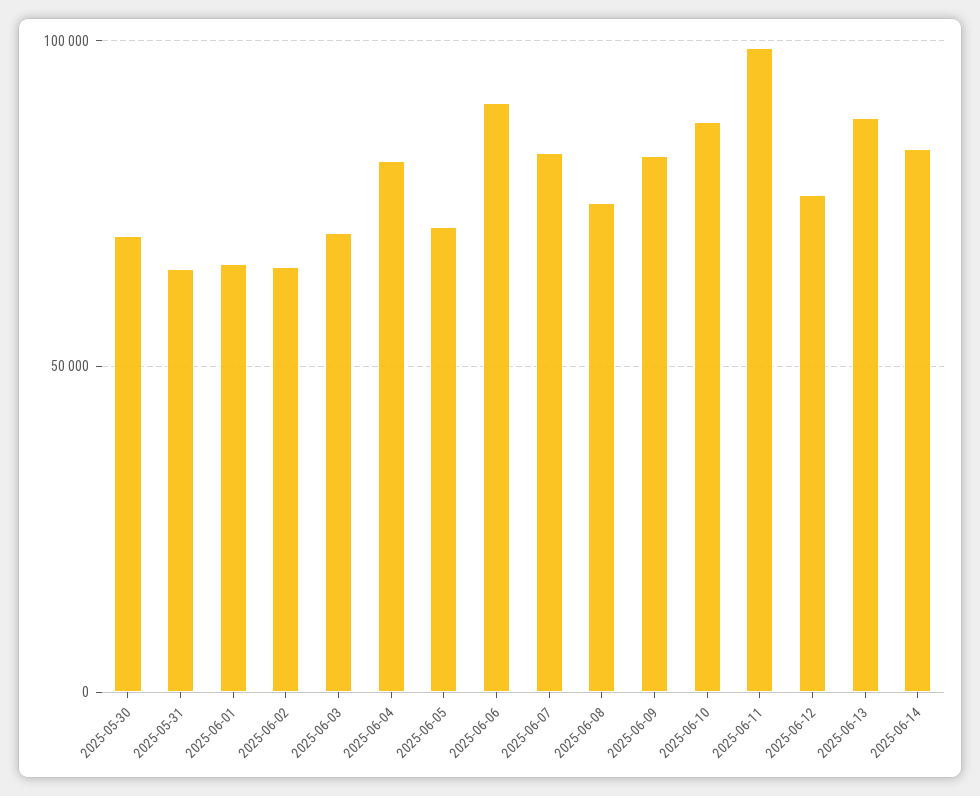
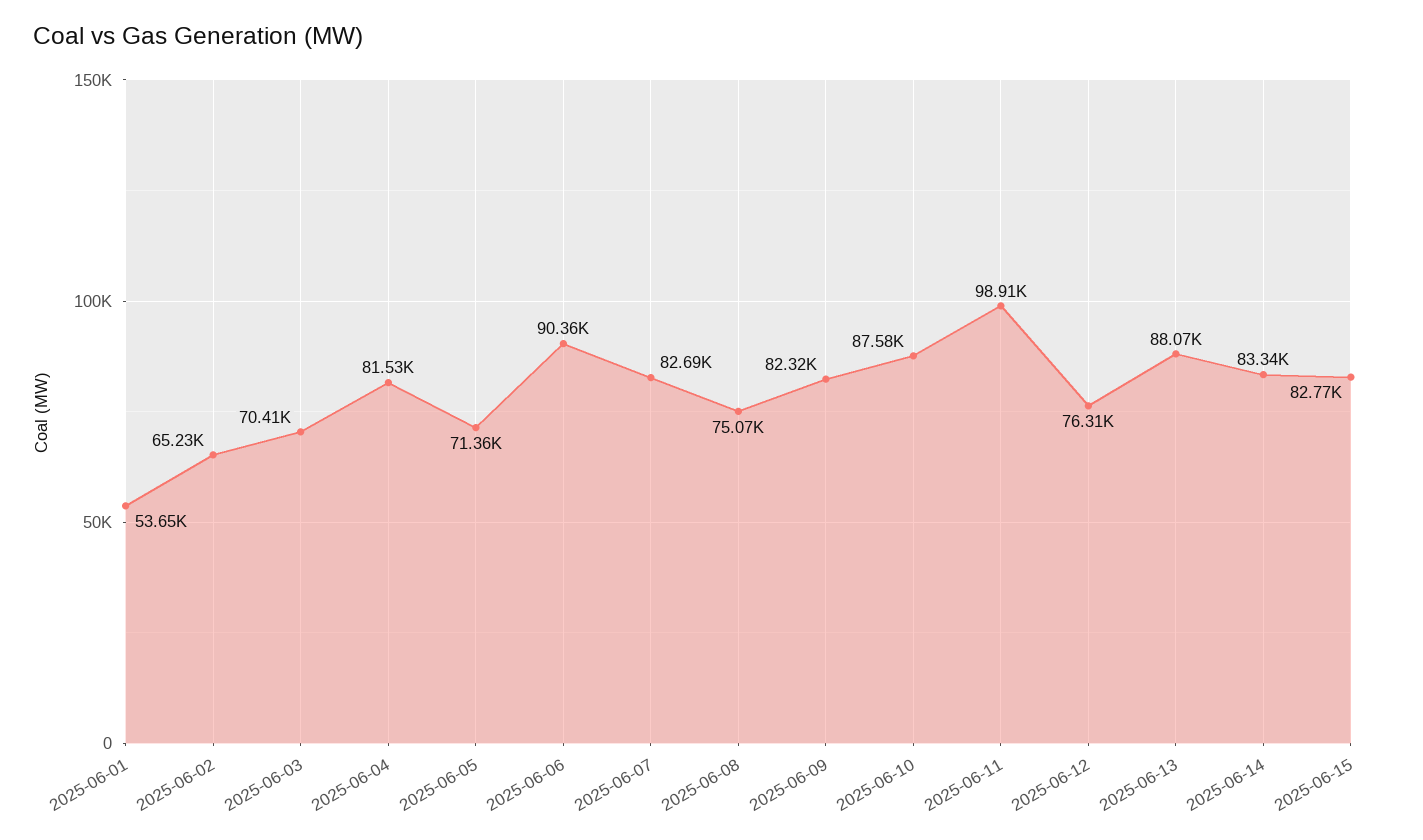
2025-05-30: 70000 -> none
2025-05-31: 65000 -> none
2025-06-01: 65000 -> 53650
2025-06-15: none -> 82770

